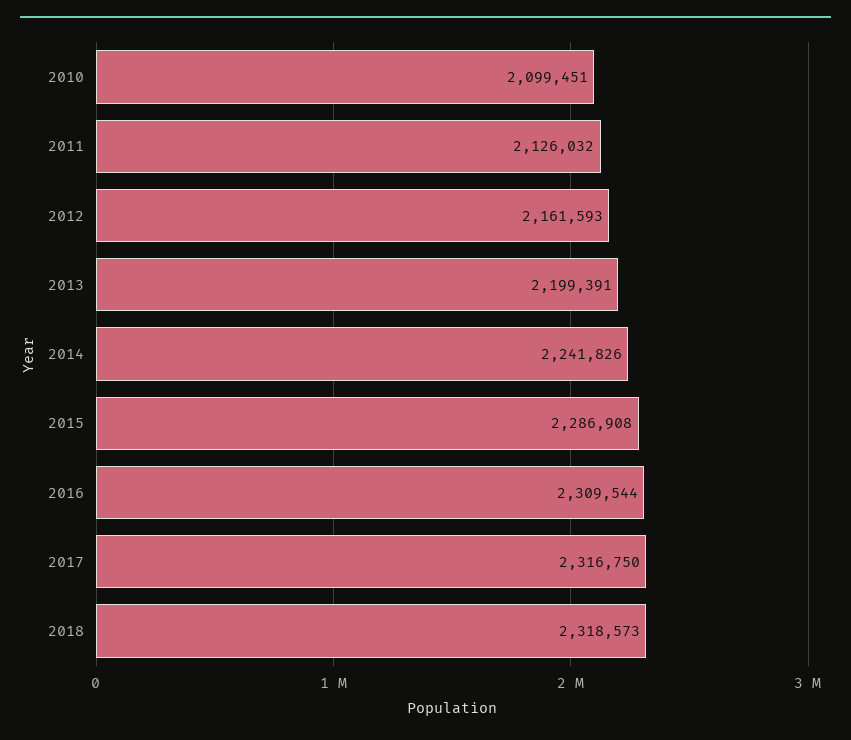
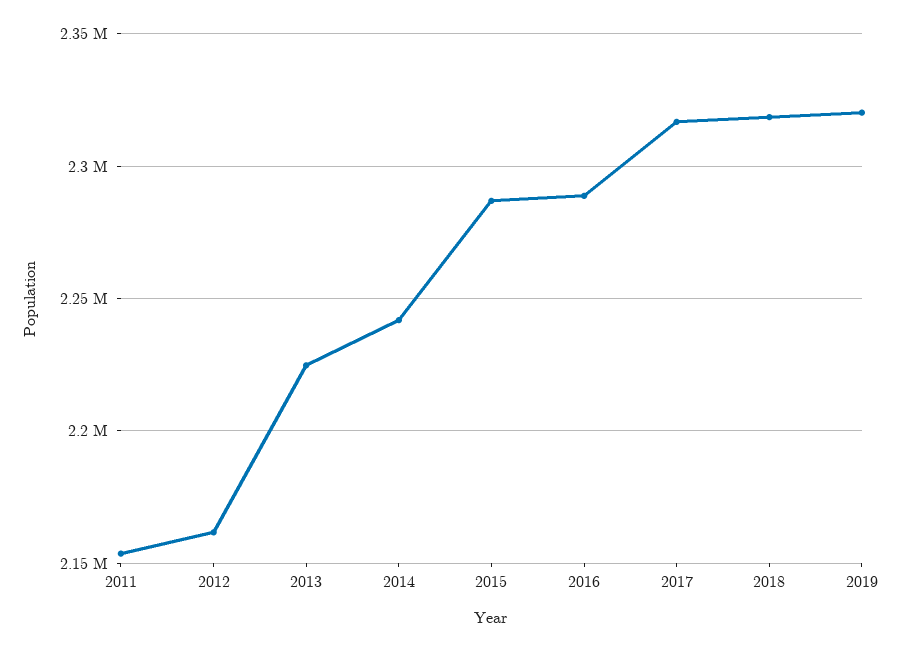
2010: 2099451 -> none
2011: 2126032 -> 2155000
2013: 2199391 -> 2225000
2016: 2309544 -> 2290000
2019: none -> 2320000

